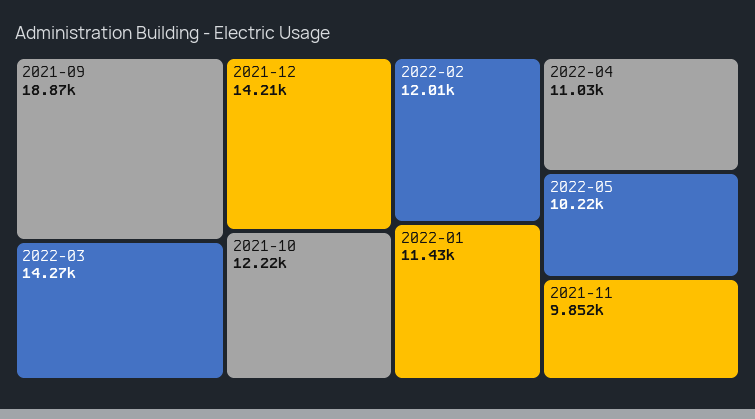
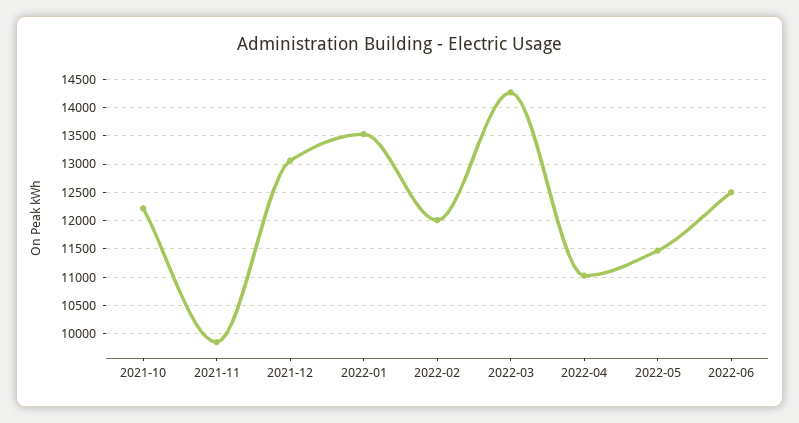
2021-09: 18870 -> none
2021-12: 14210 -> 13000
2022-01: 11430 -> 13500
2022-05: 10220 -> 11500
2022-06: none -> 12500

